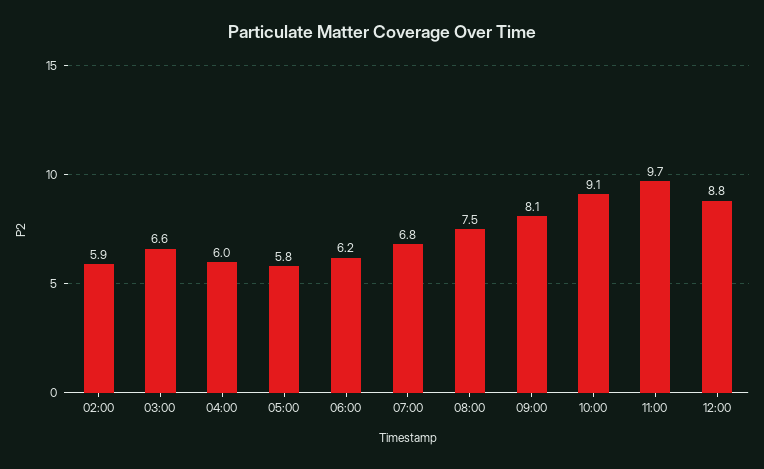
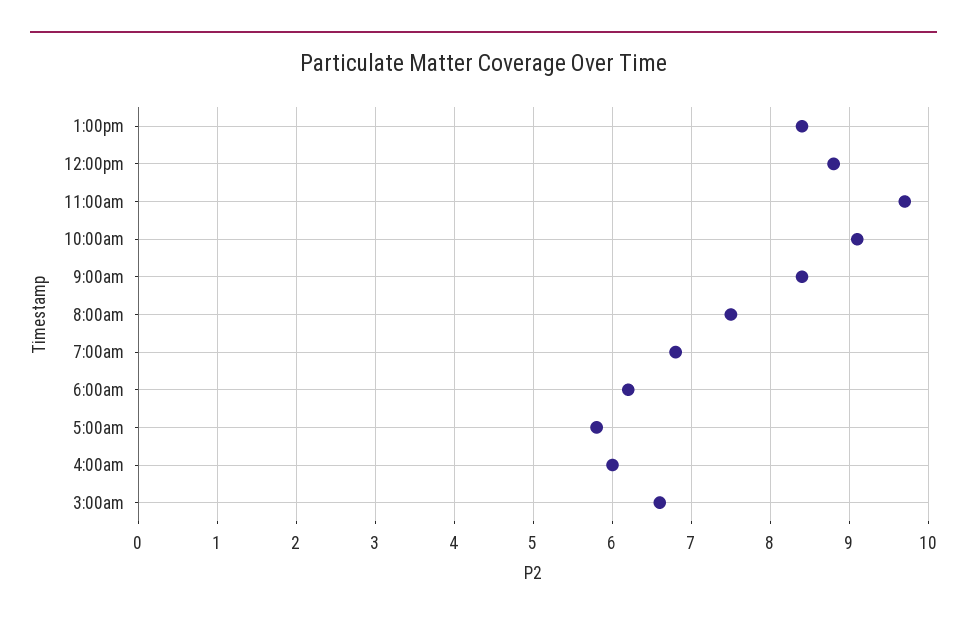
02:00: 5.9 -> none
09:00: 8.1 -> 8.4
1:00pm: none -> 8.4

